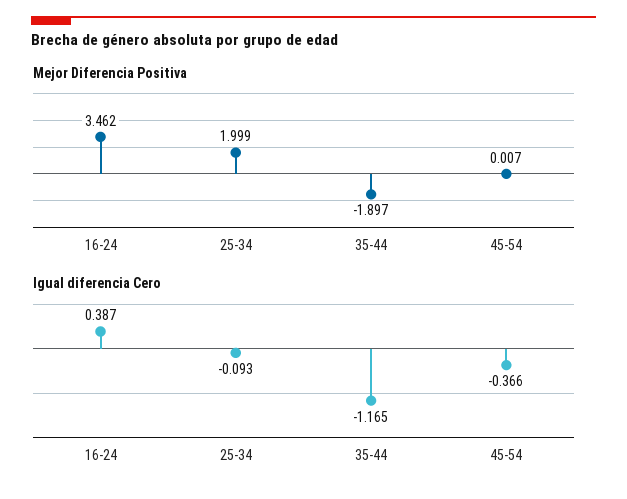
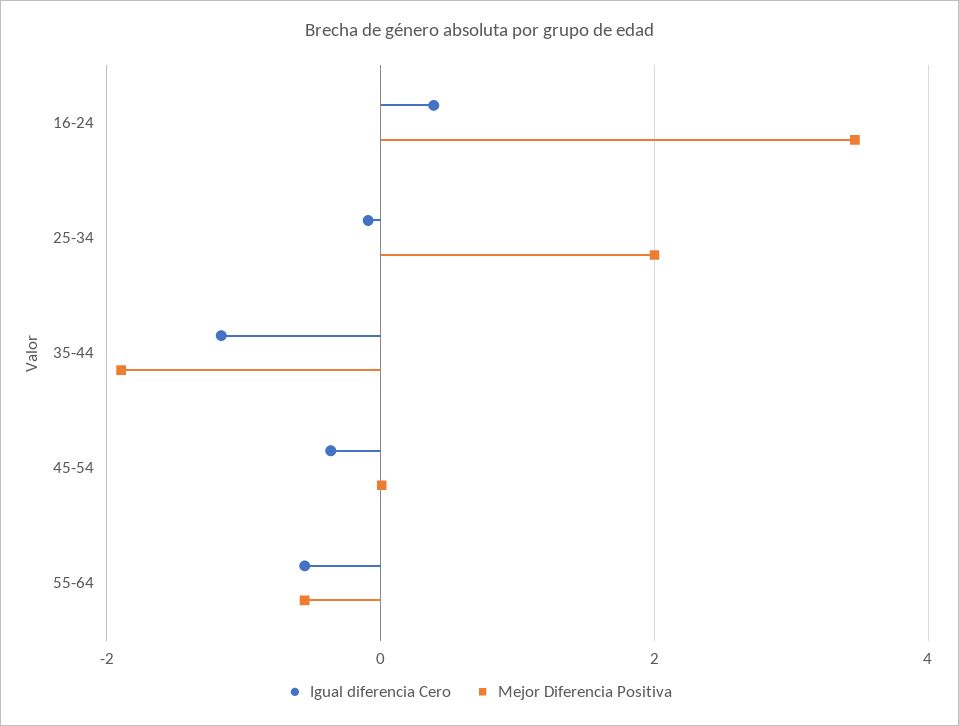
Igual diferencia Cero, 55-64: none -> -0.6
Mejor Diferencia Positiva, 55-64: none -> -0.6

